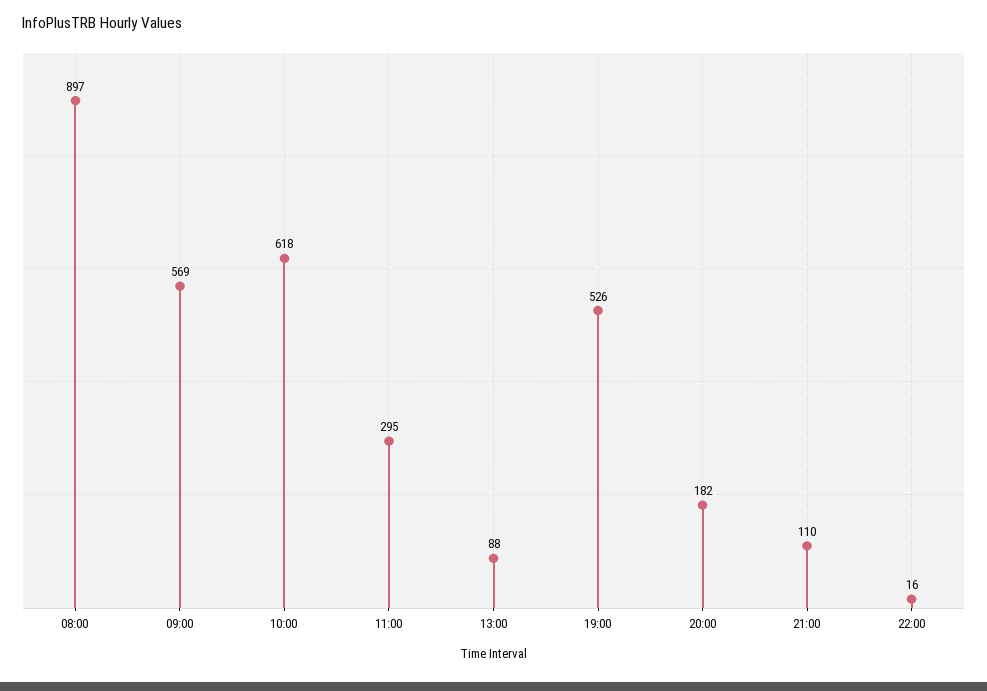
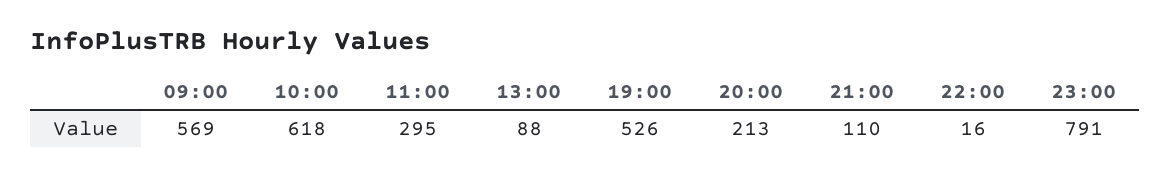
08:00: 897 -> none
20:00: 182 -> 213
23:00: none -> 791

